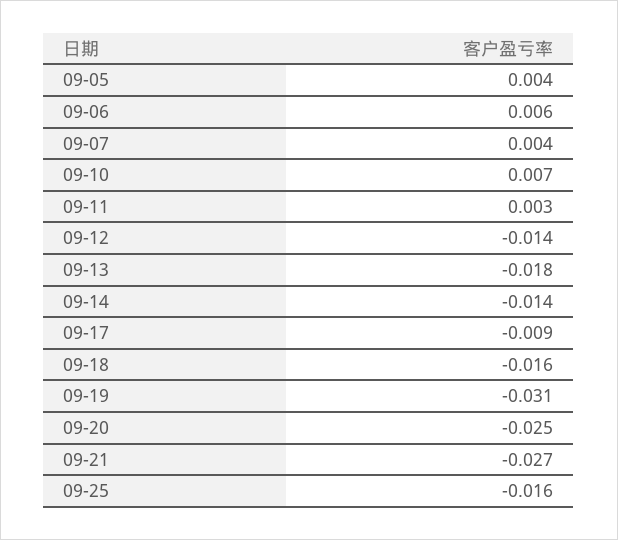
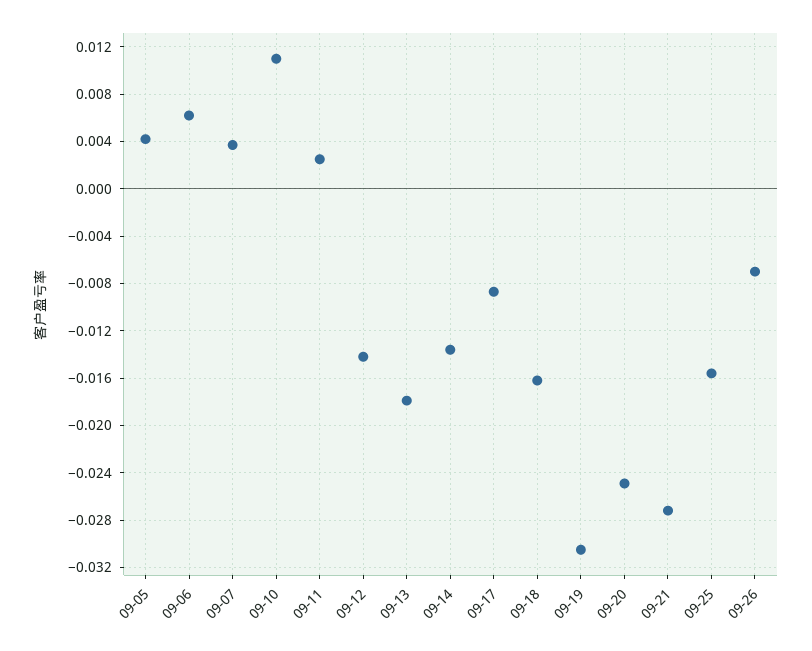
09-10: 0.007 -> 0.011
09-26: none -> -0.007

